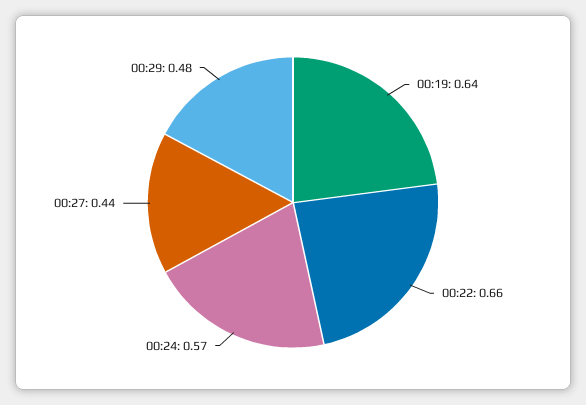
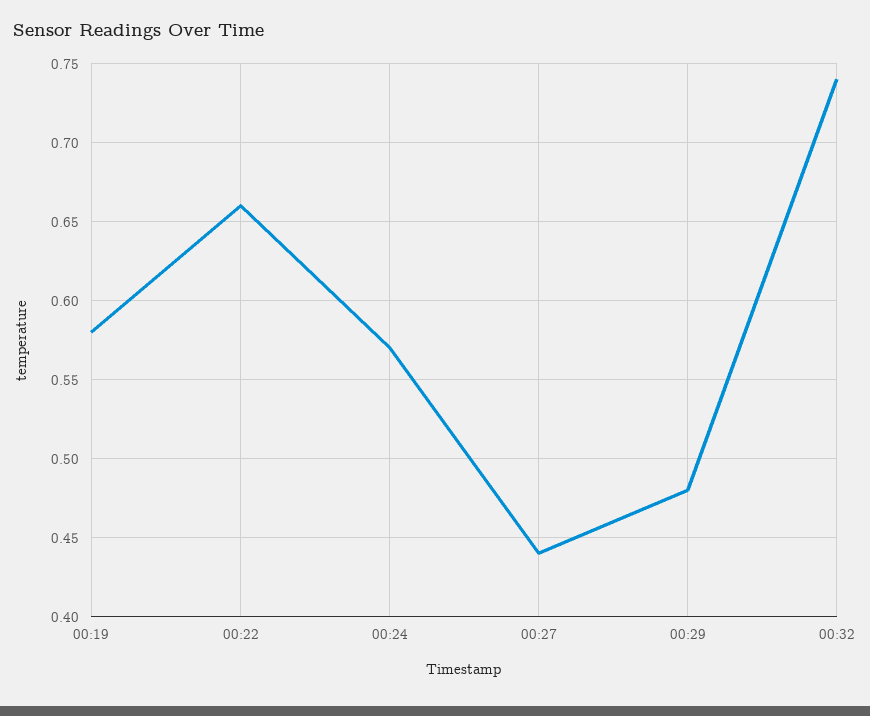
00:19: 0.64 -> 0.58
00:32: none -> 0.74

